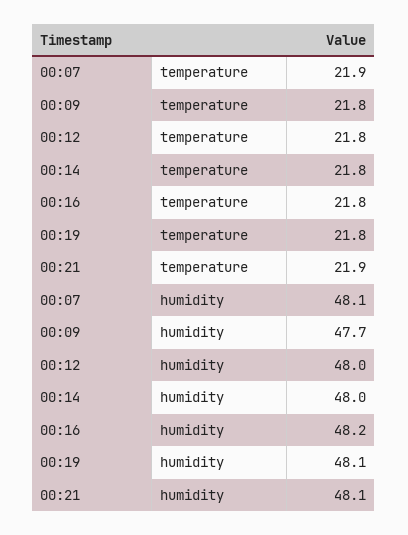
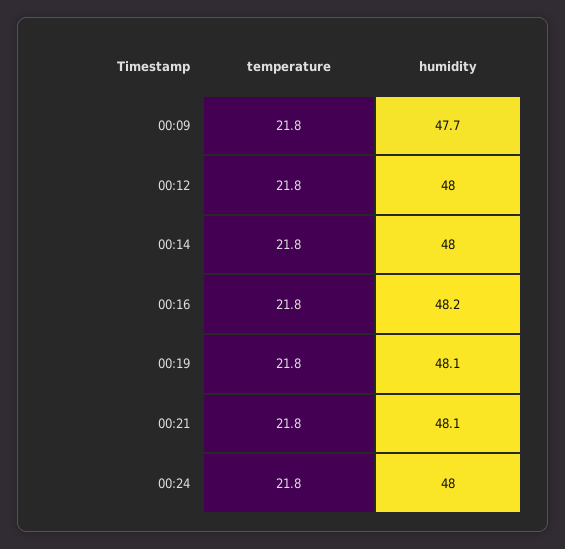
00:07, temperature: 21.9 -> none
00:21, temperature: 21.9 -> 21.8
00:07, humidity: 48.1 -> none
00:24, temperature: none -> 21.8
00:24, humidity: none -> 48

